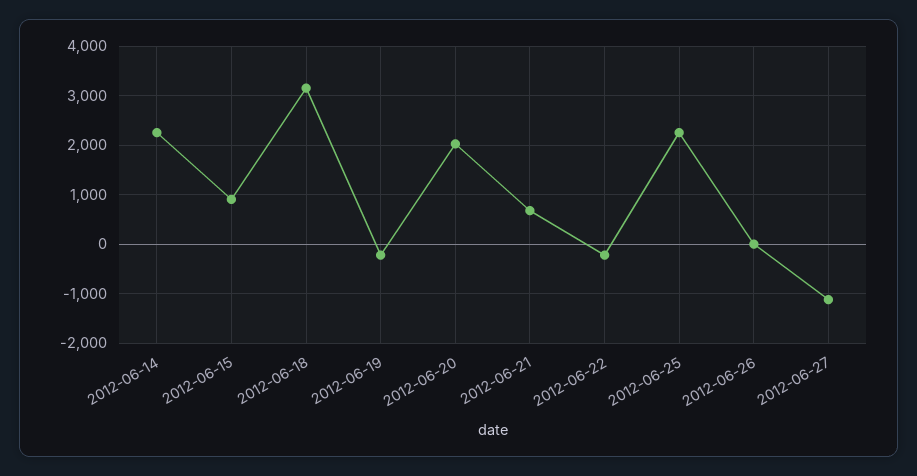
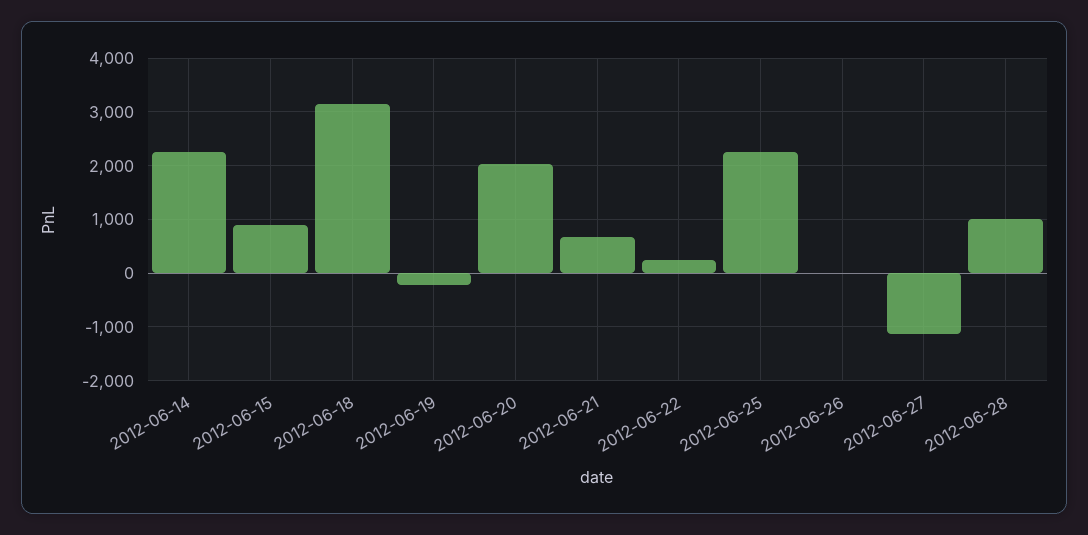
2012-06-22: -200 -> 200
2012-06-28: none -> 1000

